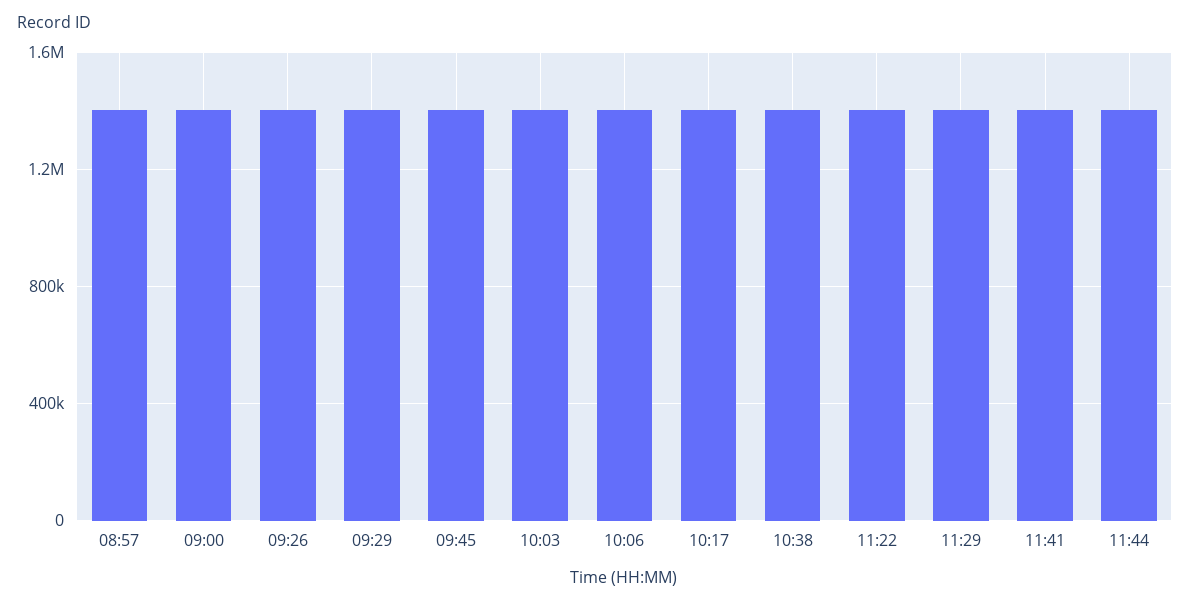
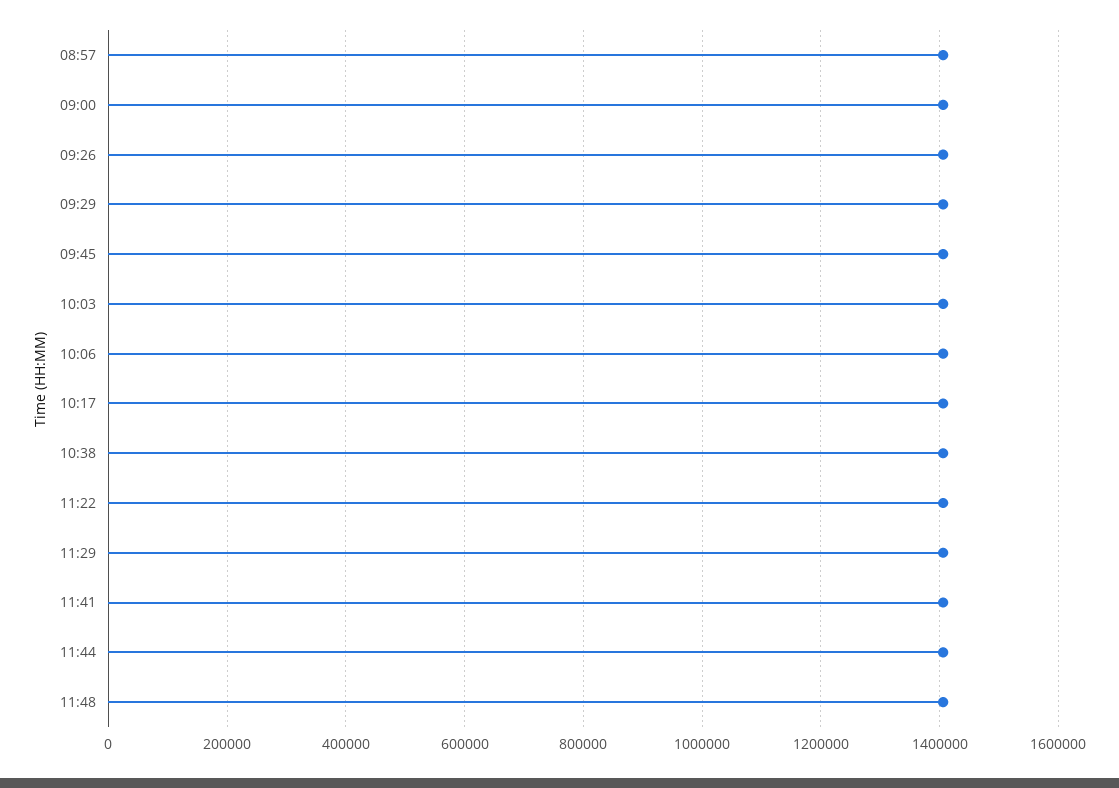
11:48: none -> 1400000

